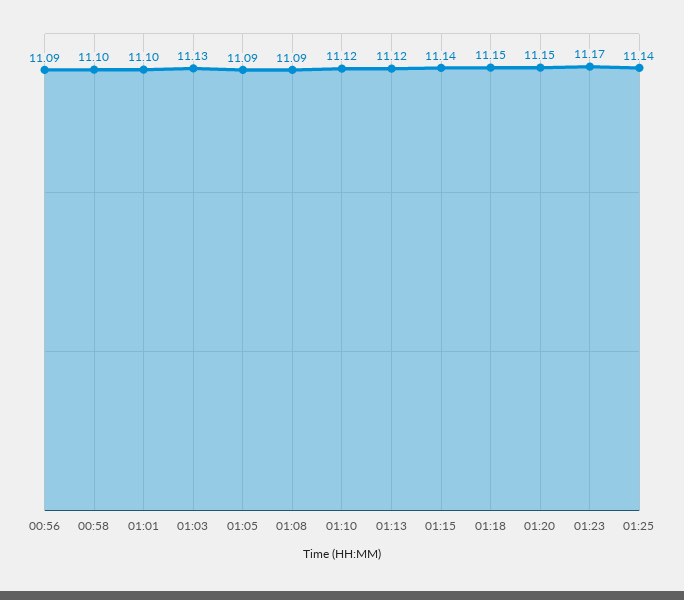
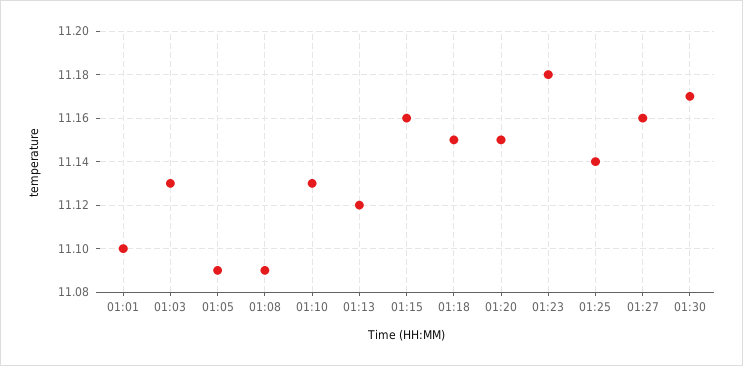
00:56: 11.09 -> none
00:58: 11.1 -> none
01:10: 11.12 -> 11.13
01:15: 11.14 -> 11.16
01:23: 11.17 -> 11.18
01:27: none -> 11.16
01:30: none -> 11.17

